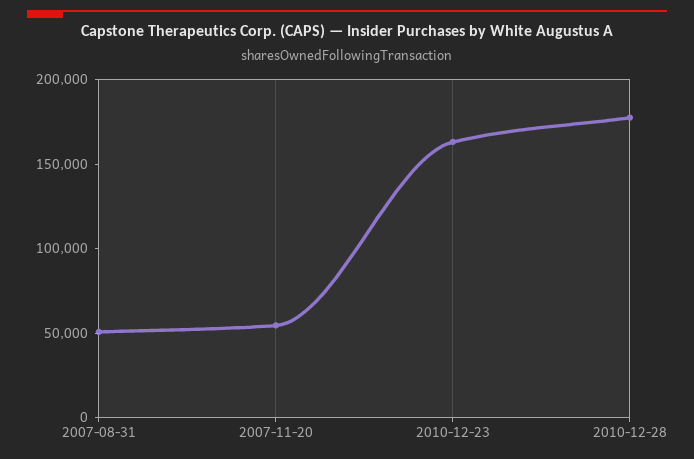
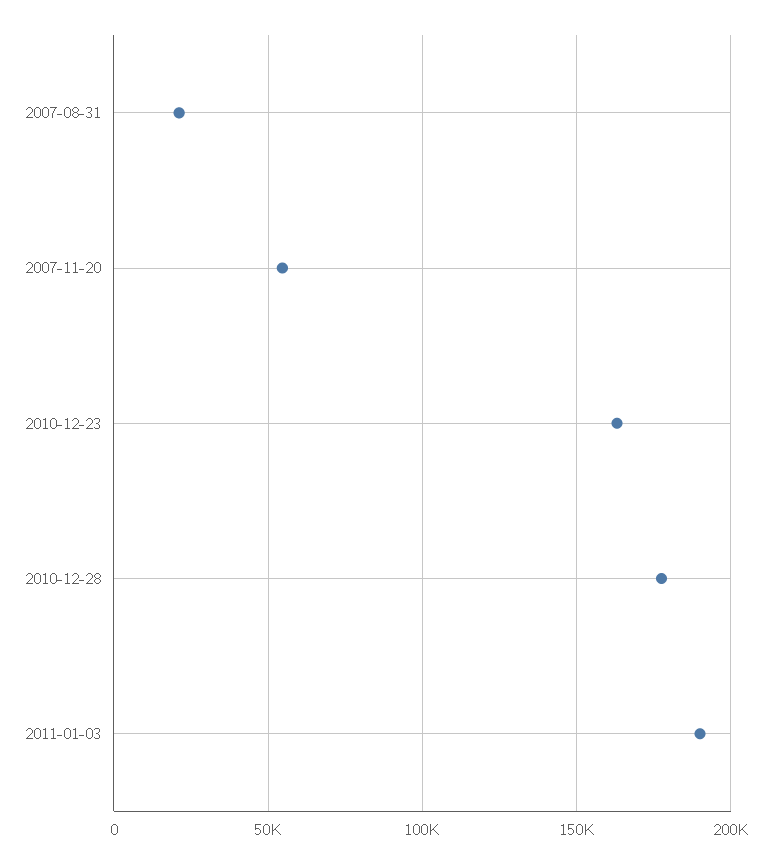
2007-08-31: 50000 -> 20000
2011-01-03: none -> 190000

